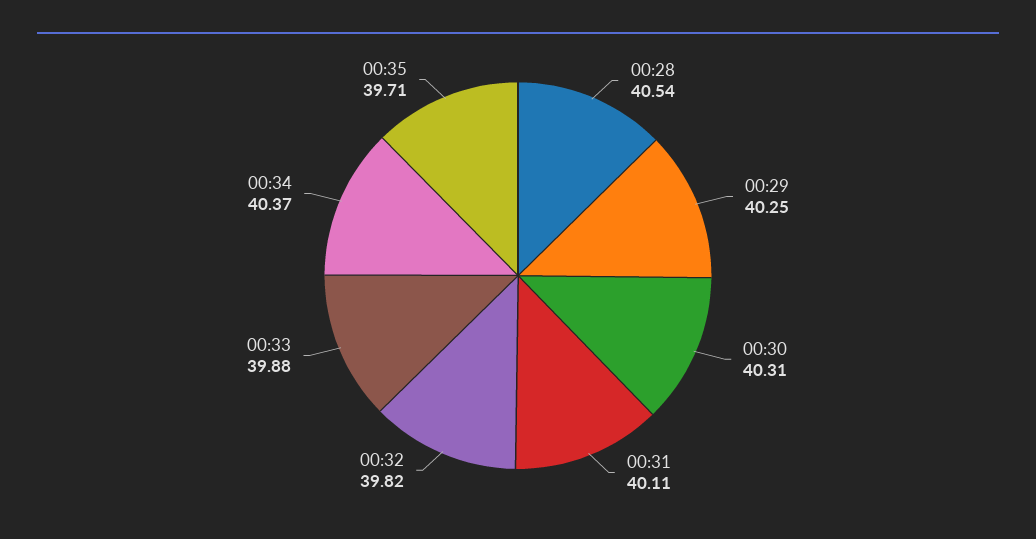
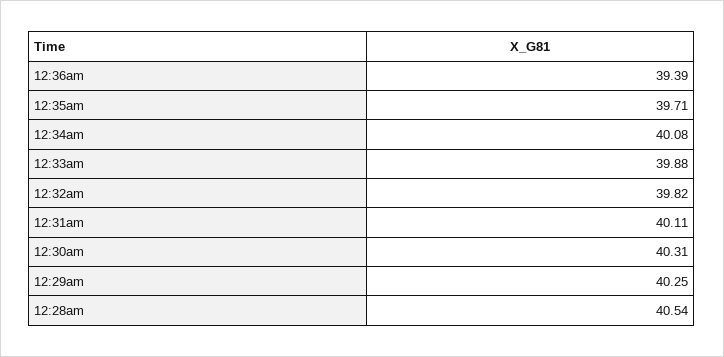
00:34: 40.37 -> 40.08
12:36am: none -> 39.39

